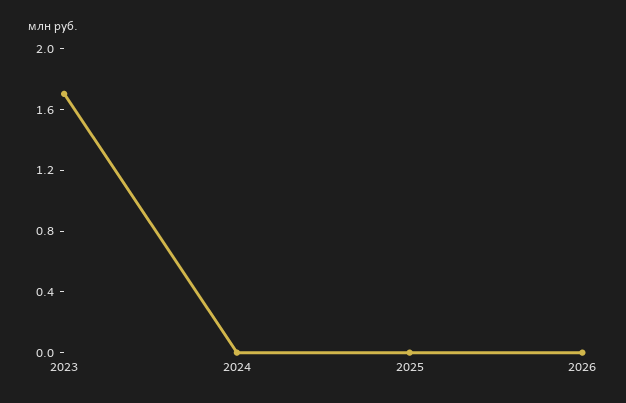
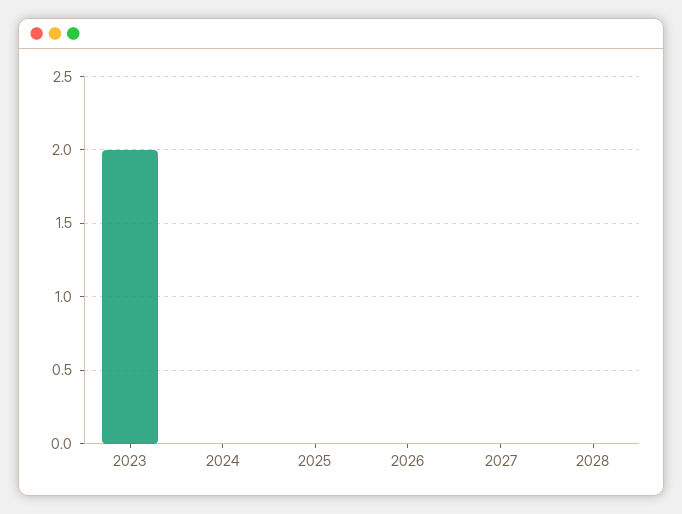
2023: 1.7 -> 2
2027: none -> 0
2028: none -> 0

